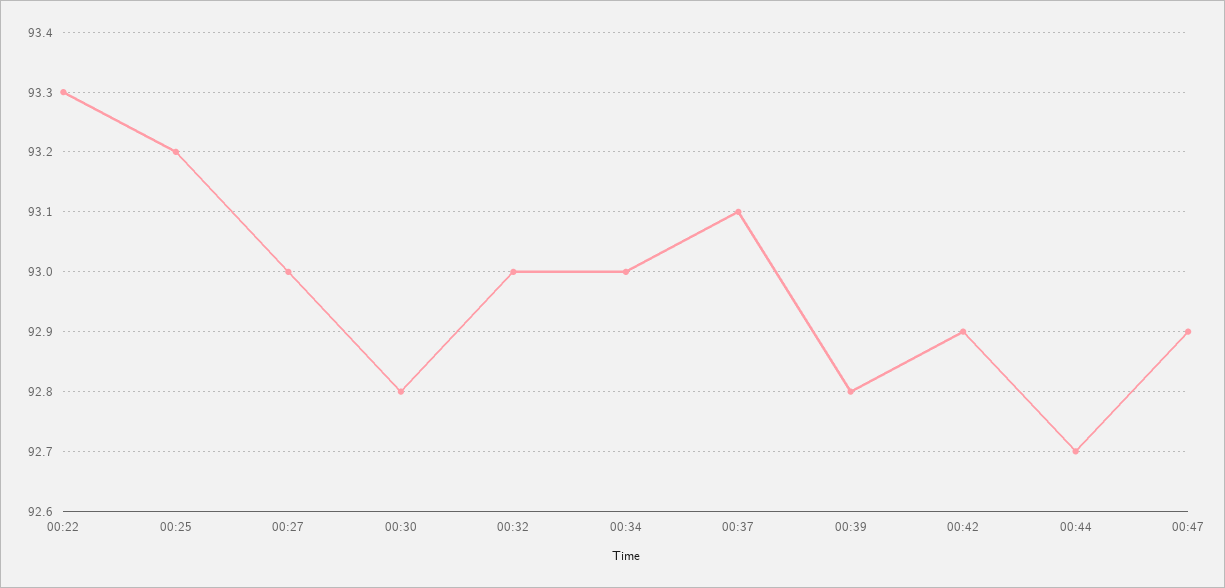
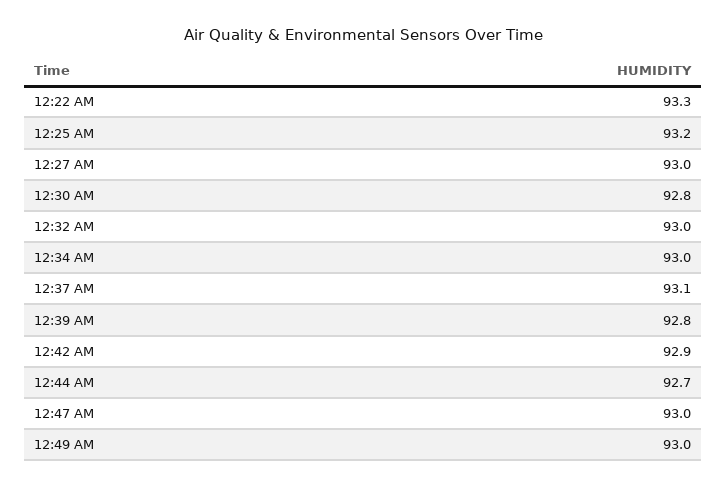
00:47: 92.9 -> 93
12:49 AM: none -> 93

